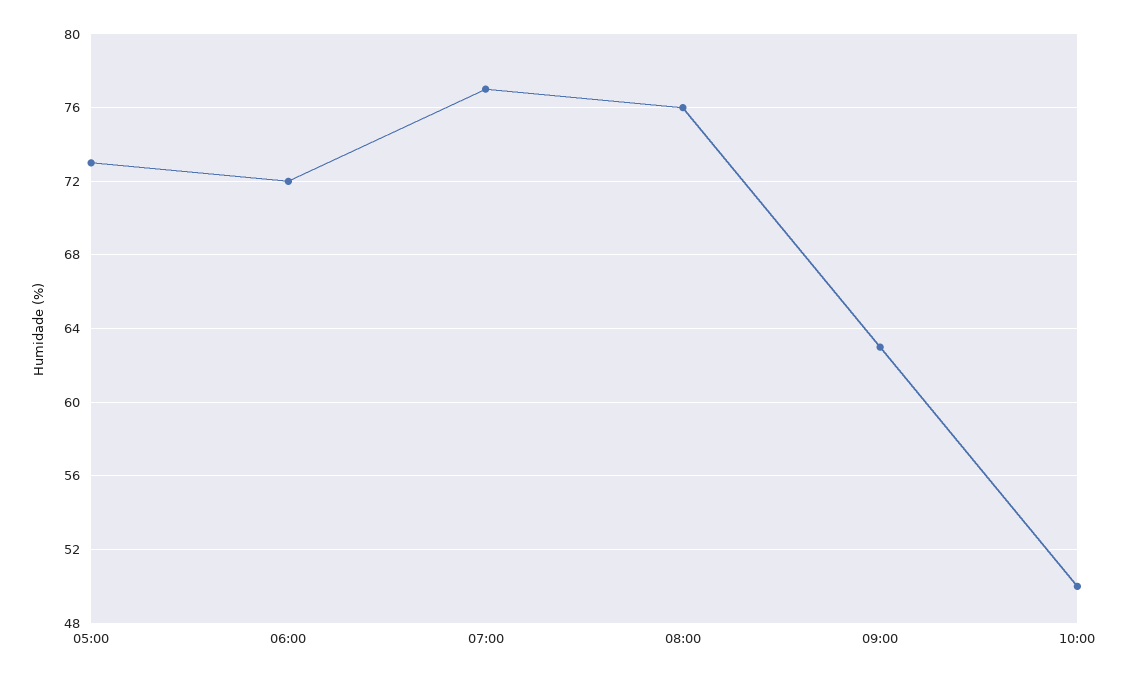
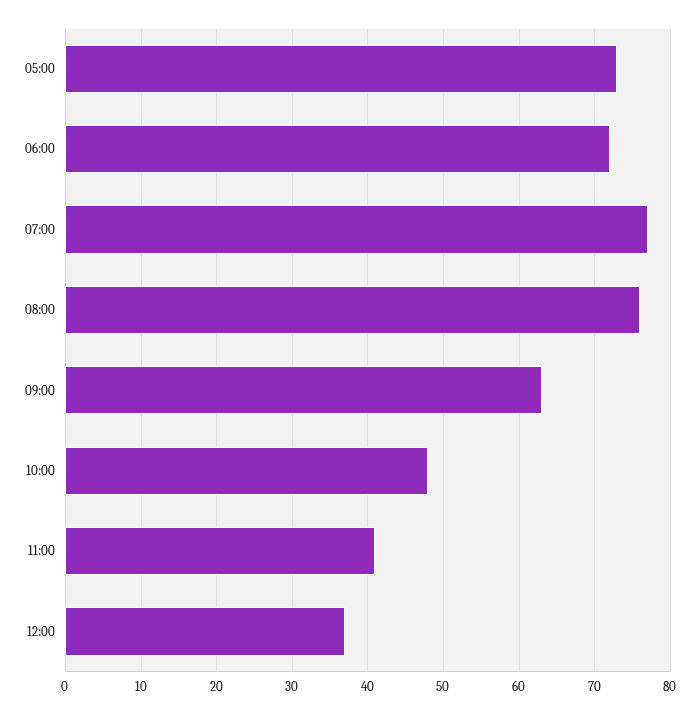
10:00: 50 -> 48
11:00: none -> 41
12:00: none -> 37

